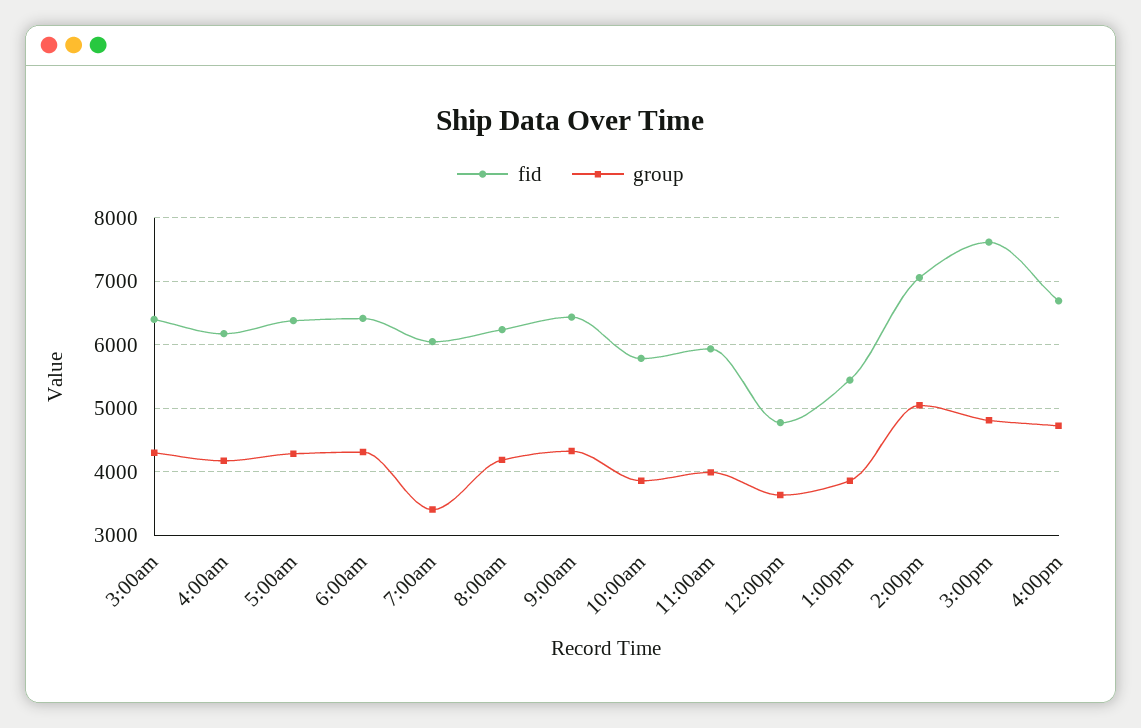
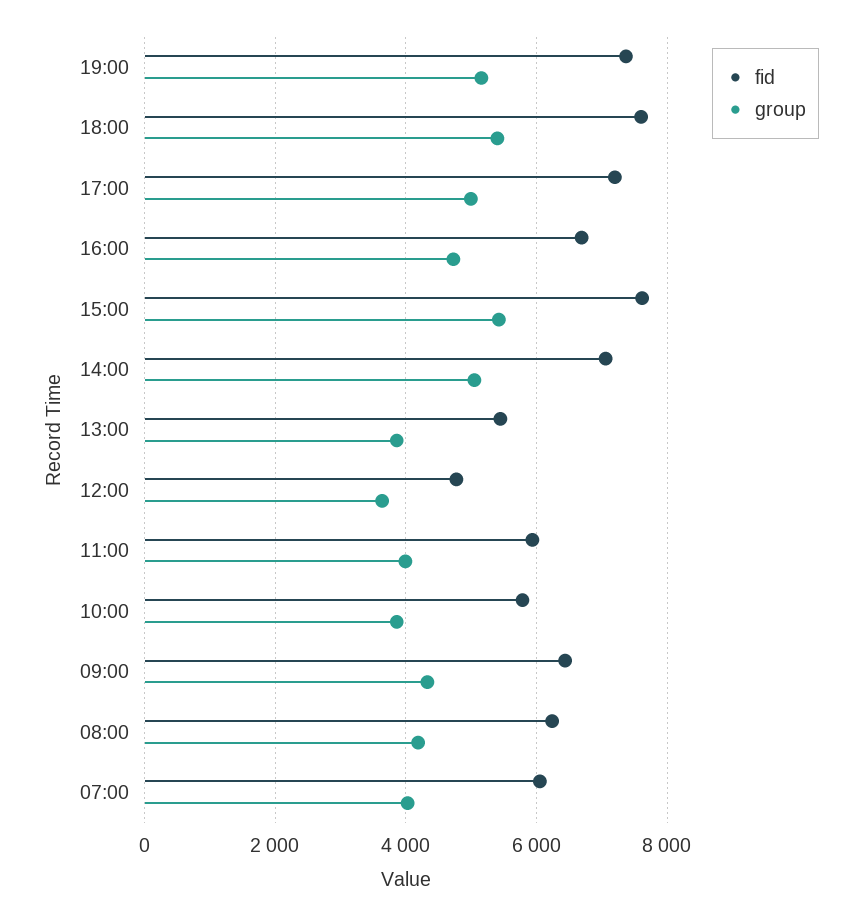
fid, 3:00am: 6400 -> none
group, 3:00am: 4300 -> none
fid, 4:00am: 6200 -> none
group, 4:00am: 4200 -> none
fid, 5:00am: 6400 -> none
group, 5:00am: 4300 -> none
fid, 6:00am: 6400 -> none
group, 6:00am: 4300 -> none
group, 7:00am: 3400 -> 4000
group, 3:00pm: 4800 -> 5400
fid, 19:00: none -> 7400
group, 19:00: none -> 5200
fid, 18:00: none -> 7600
group, 18:00: none -> 5400
fid, 17:00: none -> 7200
group, 17:00: none -> 5000

